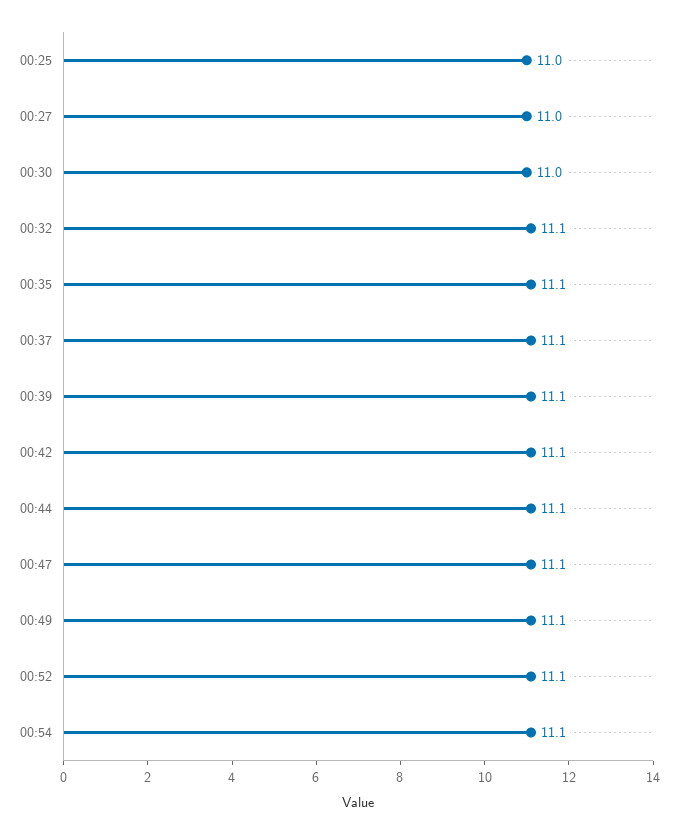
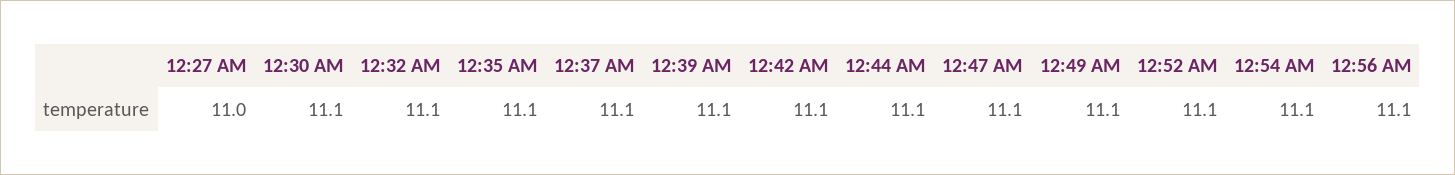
00:25: 11 -> none
00:30: 11 -> 11.1
12:56 AM: none -> 11.1

